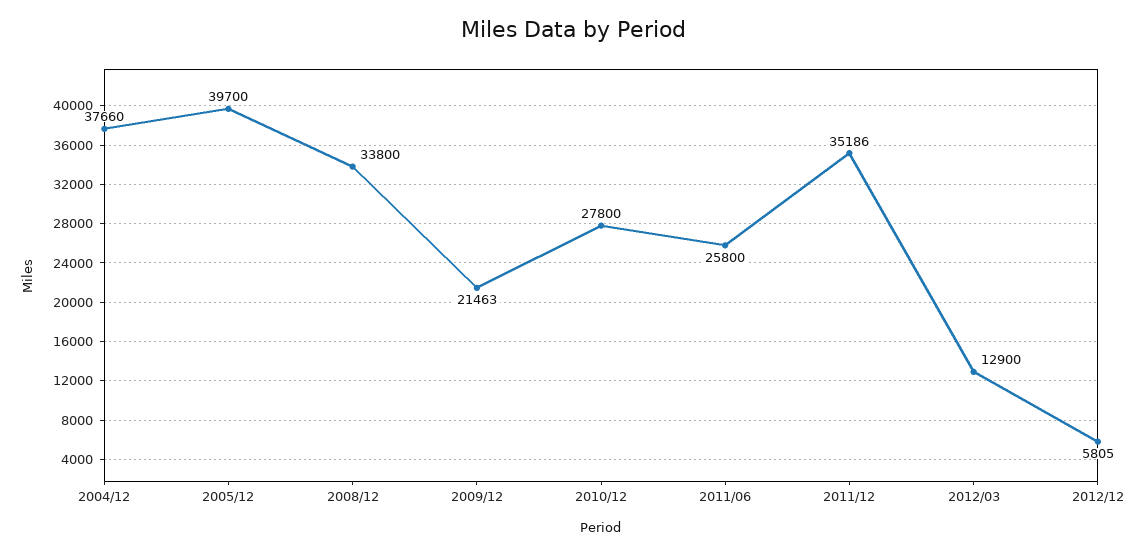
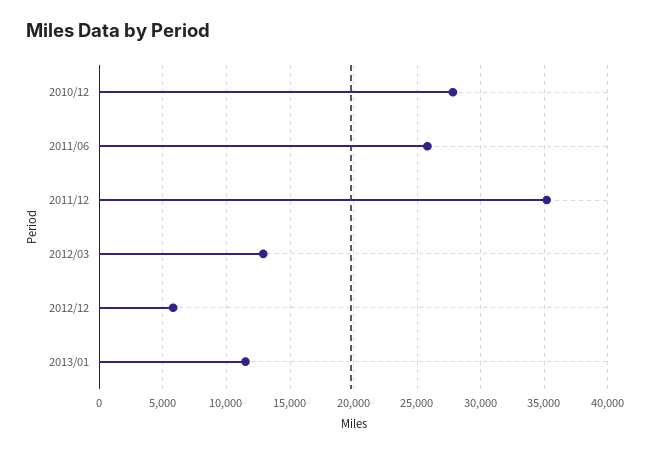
2004/12: 37660 -> none
2005/12: 39700 -> none
2008/12: 33800 -> none
2009/12: 21463 -> none
2013/01: none -> 11500

